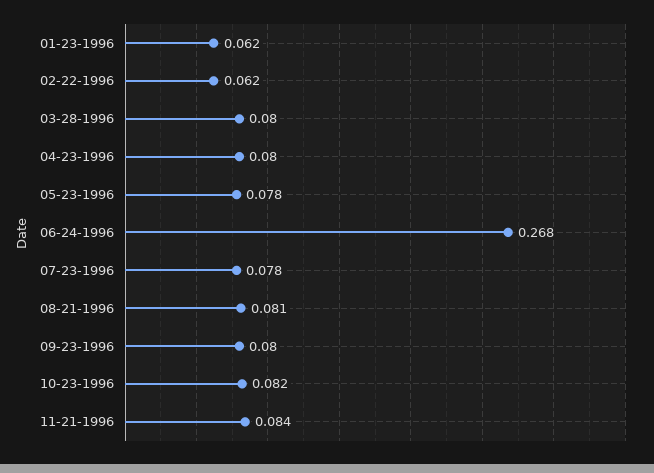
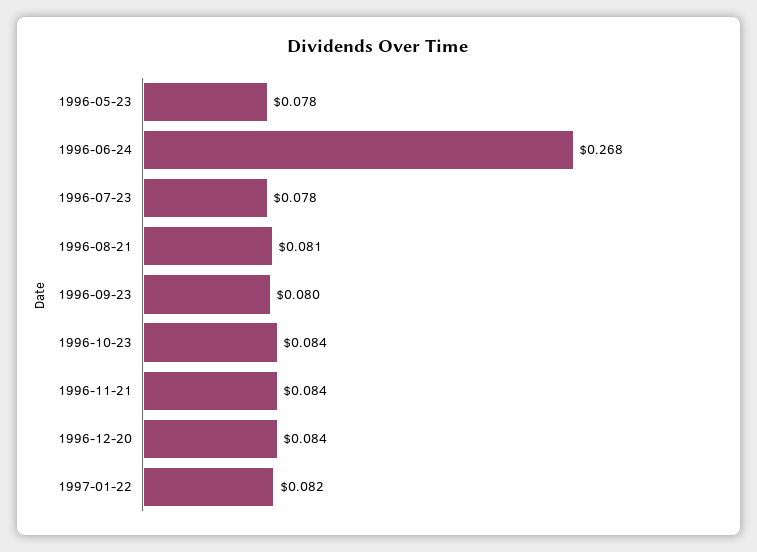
01-23-1996: 0.062 -> none
02-22-1996: 0.062 -> none
03-28-1996: 0.08 -> none
04-23-1996: 0.08 -> none
10-23-1996: 0.082 -> 0.084
1996-12-20: none -> 0.084
1997-01-22: none -> 0.082

